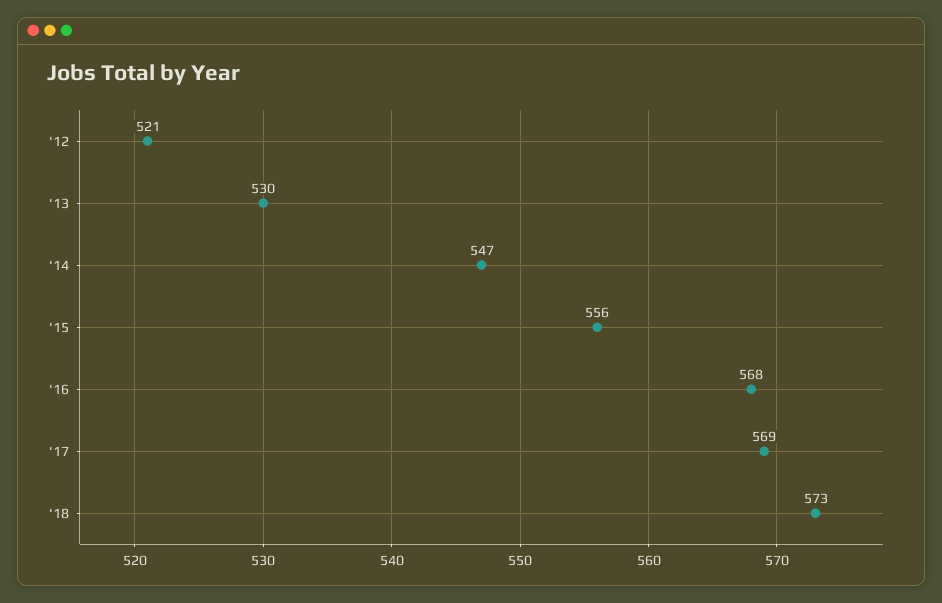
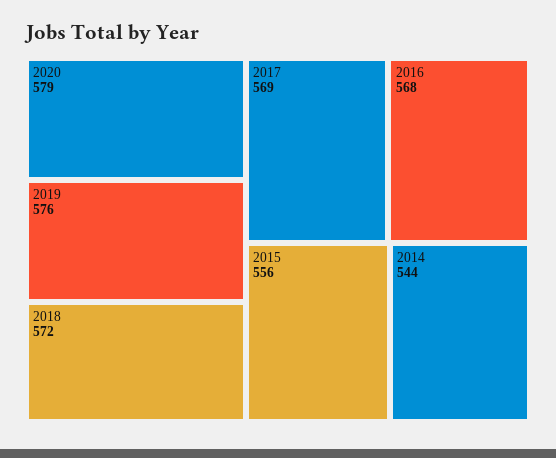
'12: 521 -> none
'13: 530 -> none
'14: 547 -> 544
'18: 573 -> 572
2020: none -> 579
2019: none -> 576

